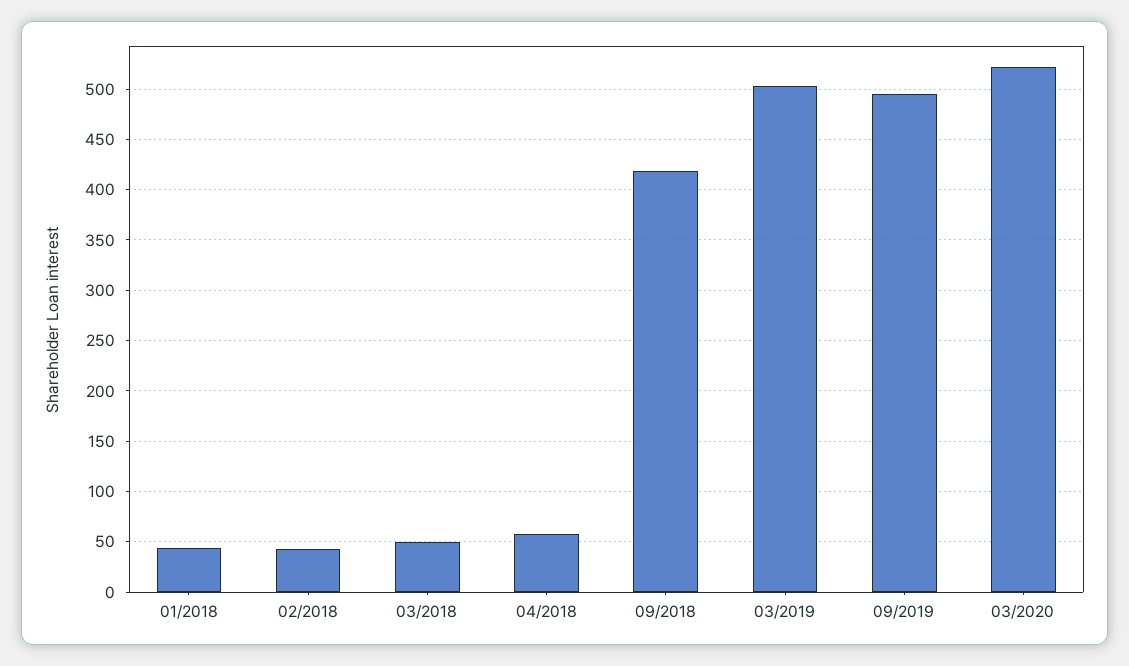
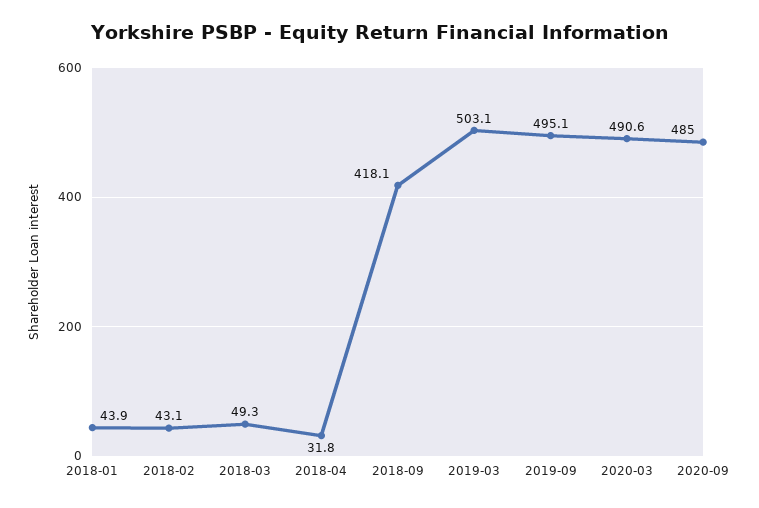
04/2018: 60 -> 31.8
03/2020: 520 -> 490.6
2020-09: none -> 485

